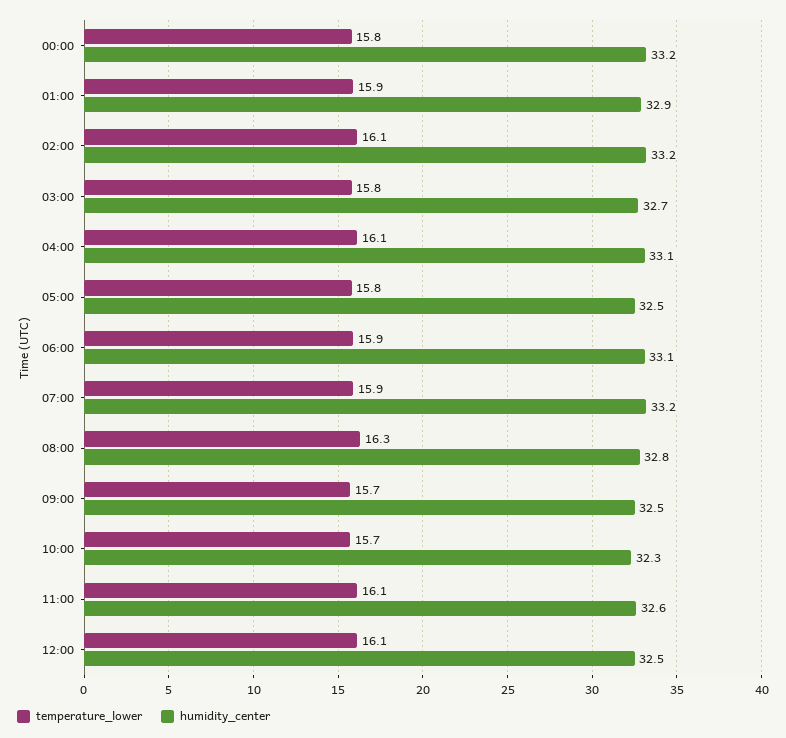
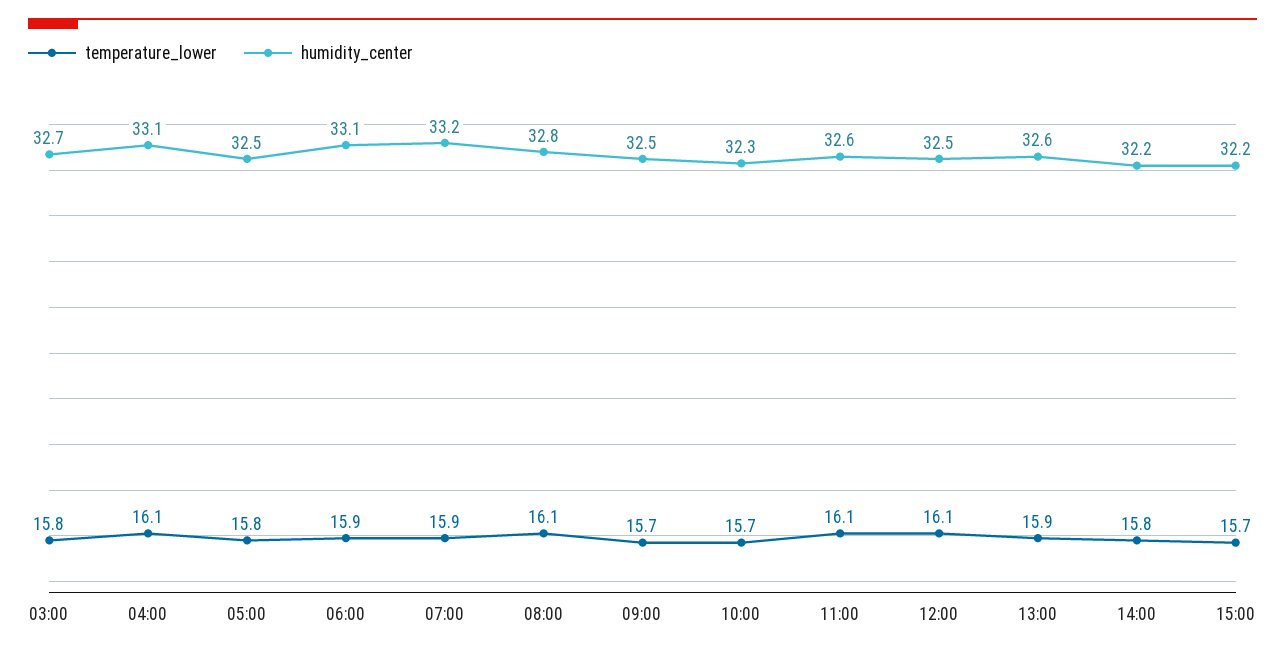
temperature_lower, 00:00: 15.8 -> none
humidity_center, 00:00: 33.2 -> none
temperature_lower, 01:00: 15.9 -> none
humidity_center, 01:00: 32.9 -> none
temperature_lower, 02:00: 16.1 -> none
humidity_center, 02:00: 33.2 -> none
temperature_lower, 08:00: 16.3 -> 16.1
temperature_lower, 13:00: none -> 15.9
humidity_center, 13:00: none -> 32.6
temperature_lower, 14:00: none -> 15.8
humidity_center, 14:00: none -> 32.2
temperature_lower, 15:00: none -> 15.7
humidity_center, 15:00: none -> 32.2

